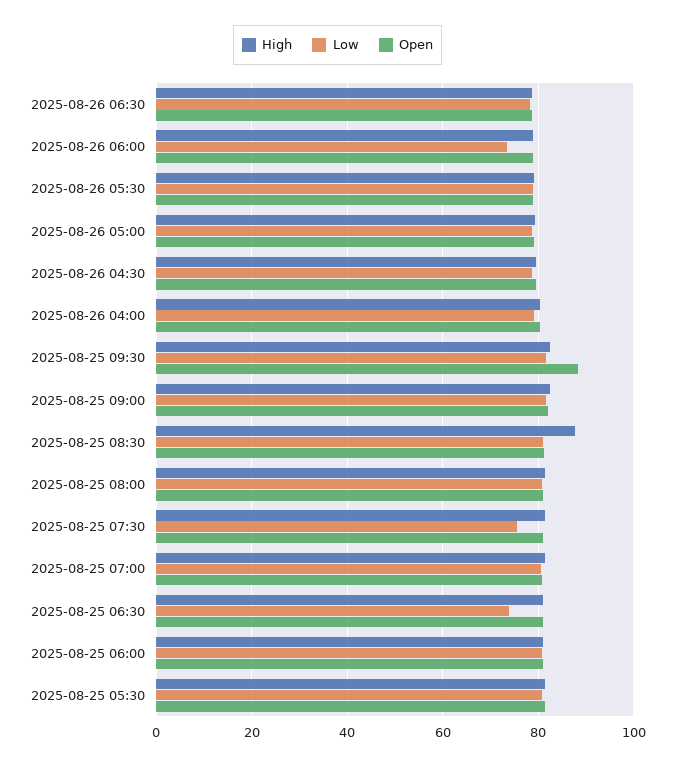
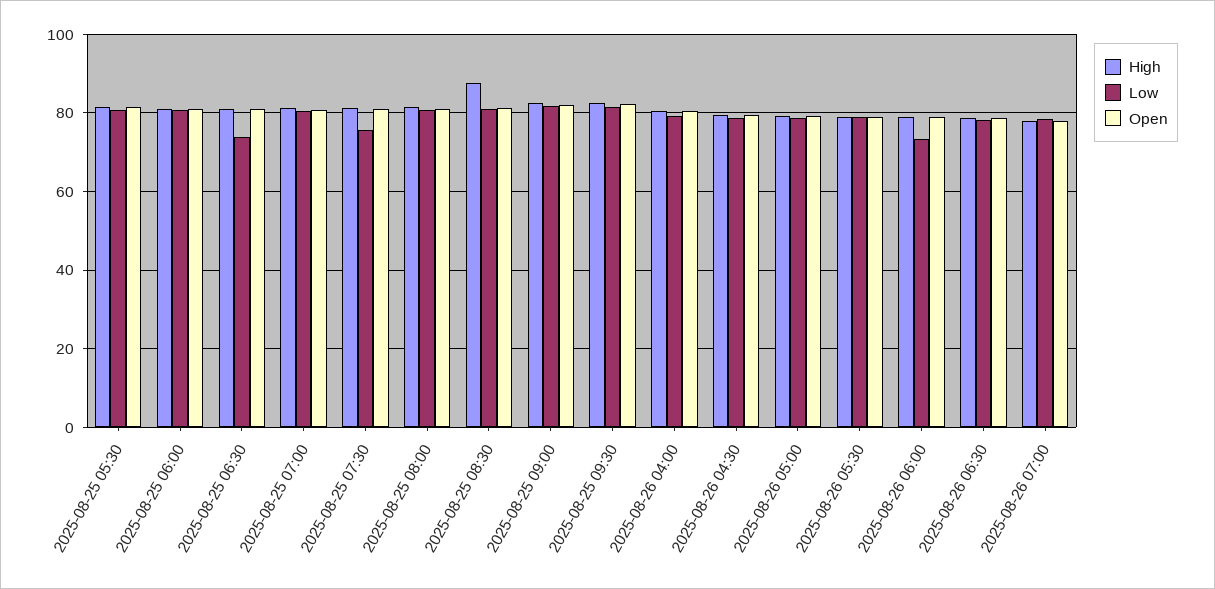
Open, 2025-08-25 09:30: 88 -> 82
High, 2025-08-26 07:00: none -> 78
Low, 2025-08-26 07:00: none -> 78
Open, 2025-08-26 07:00: none -> 78

